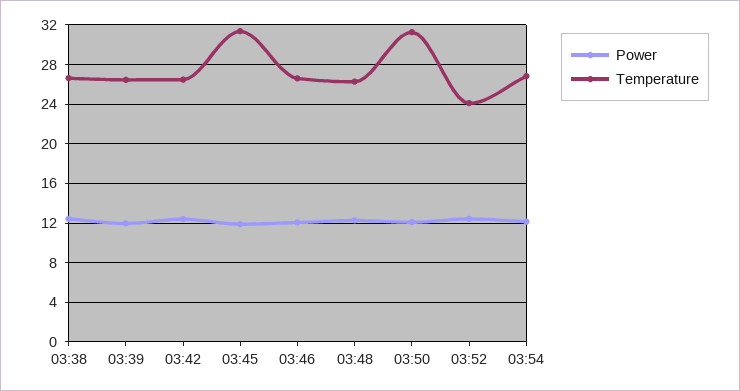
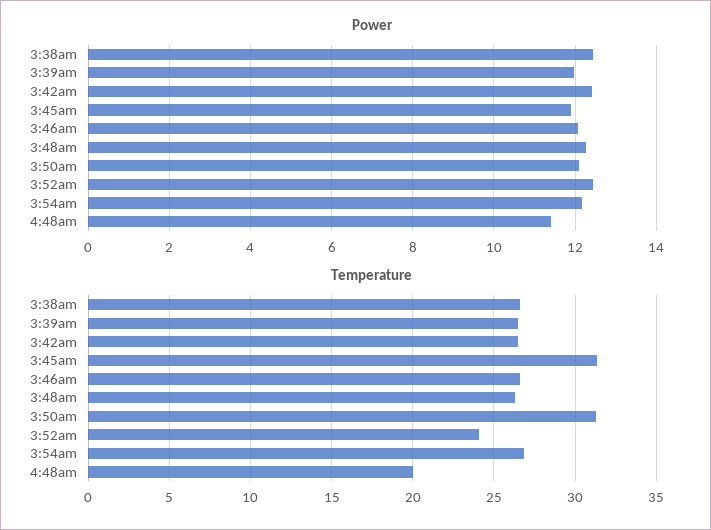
Power, 4:48am: none -> 11.4
Temperature, 4:48am: none -> 20

